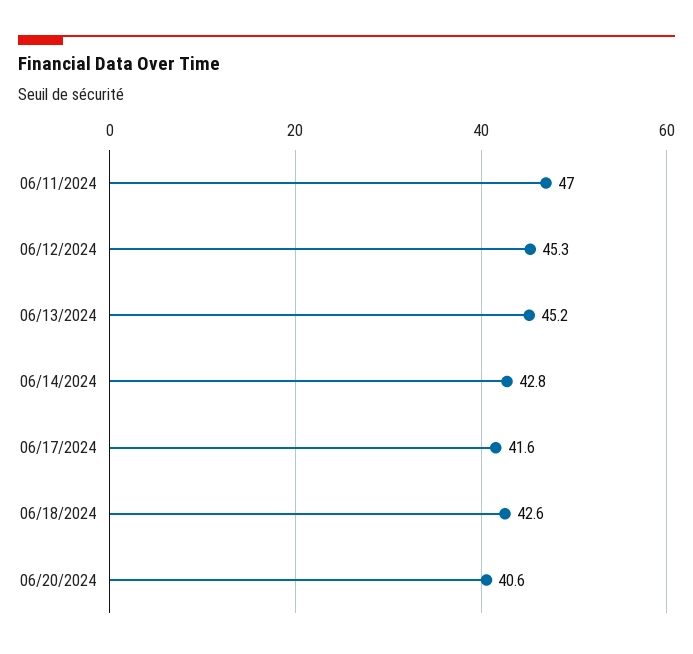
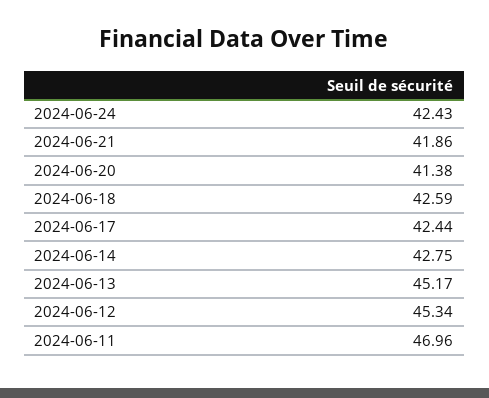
06/17/2024: 41.6 -> 42.44
06/20/2024: 40.6 -> 41.38
2024-06-24: none -> 42.43
2024-06-21: none -> 41.86

